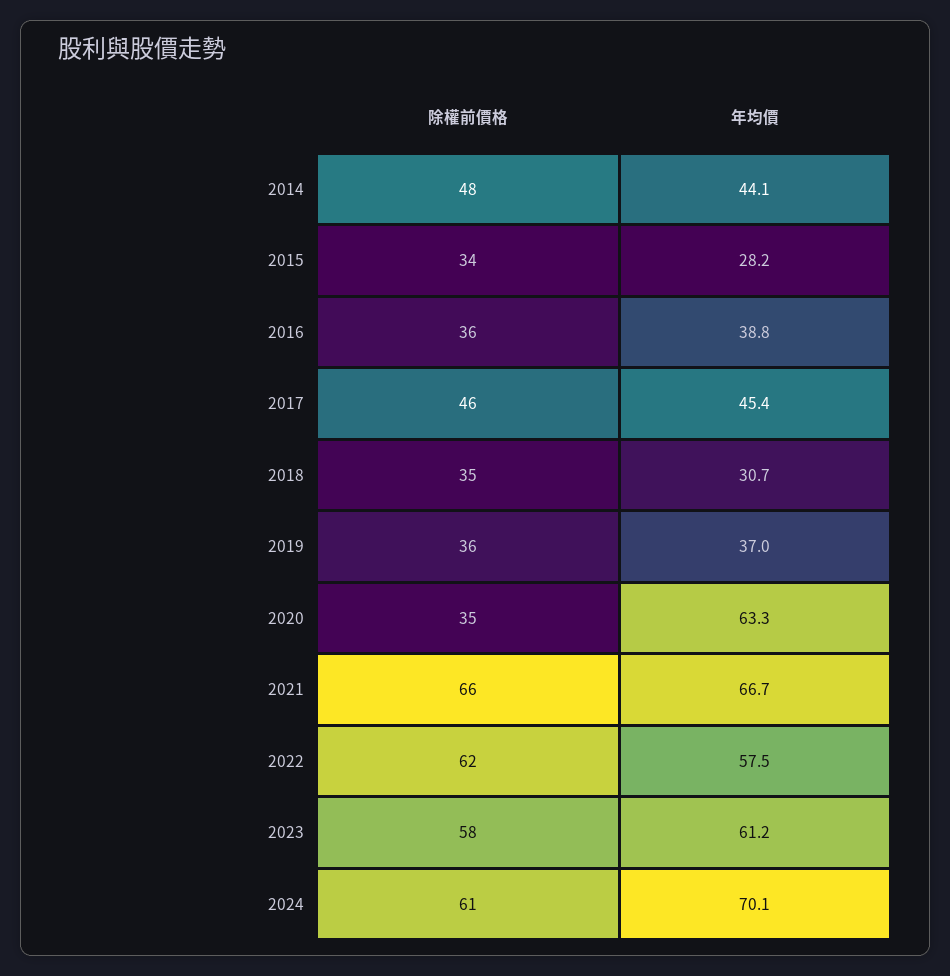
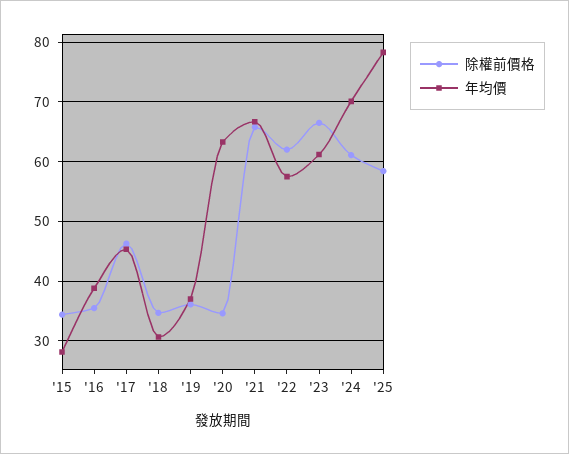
除權前價格, 2014: 48 -> none
年均價, 2014: 44.1 -> none
除權前價格, 2023: 58 -> 66
除權前價格, '25: none -> 58
年均價, '25: none -> 78

